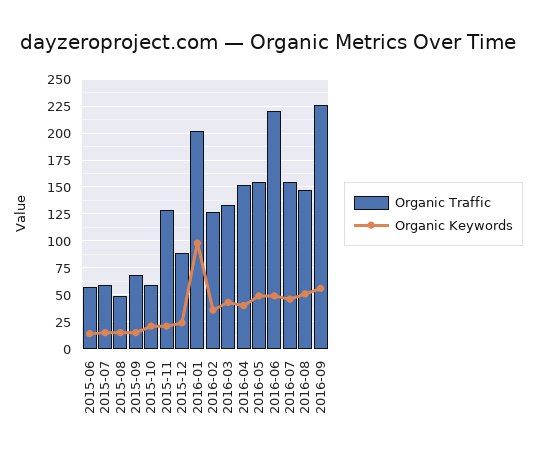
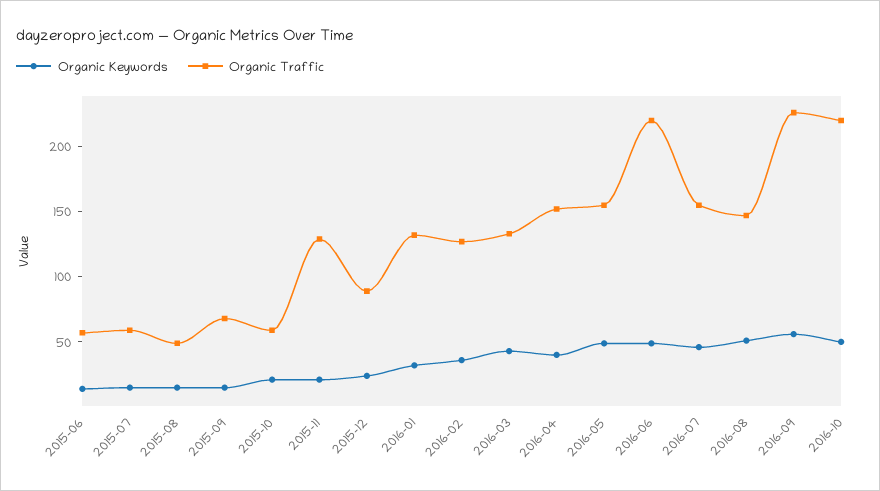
Organic Traffic, 2016-01: 200 -> 130
Organic Keywords, 2016-01: 100 -> 30
Organic Keywords, 2016-10: none -> 50
Organic Traffic, 2016-10: none -> 220

